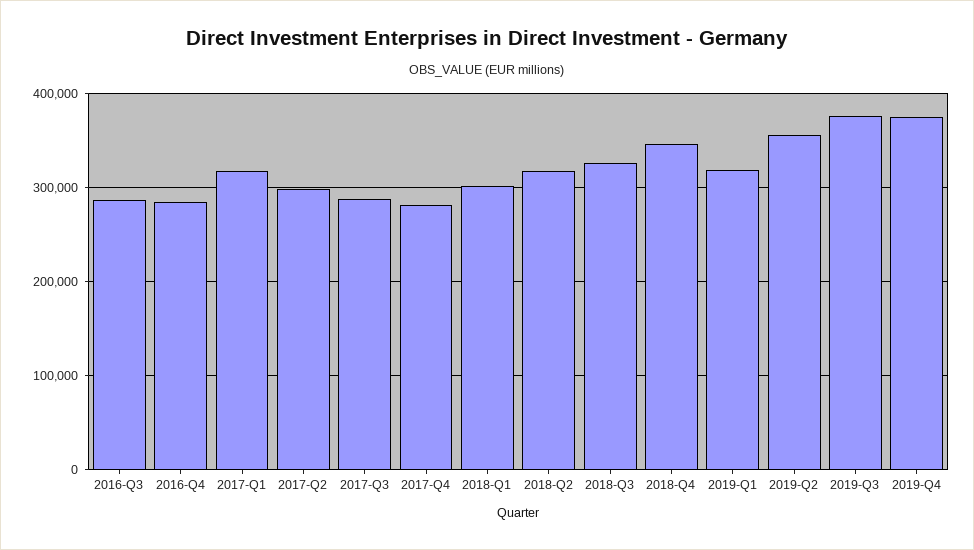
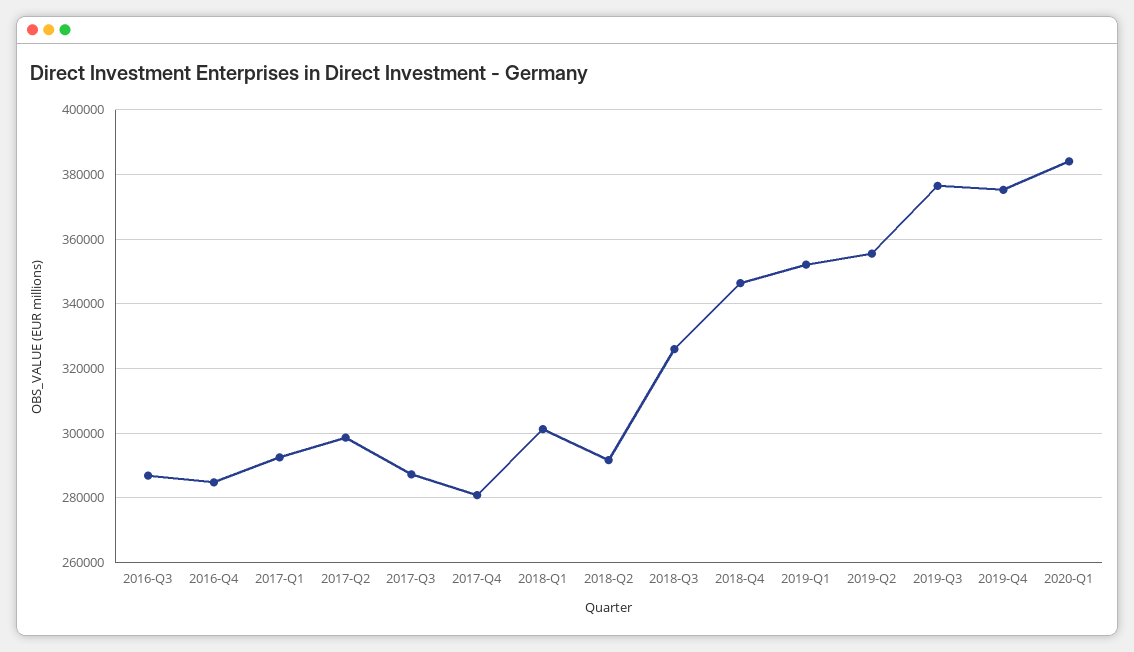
2017-Q1: 320000 -> 292000
2018-Q2: 320000 -> 292000
2019-Q1: 320000 -> 352000
2020-Q1: none -> 384000

